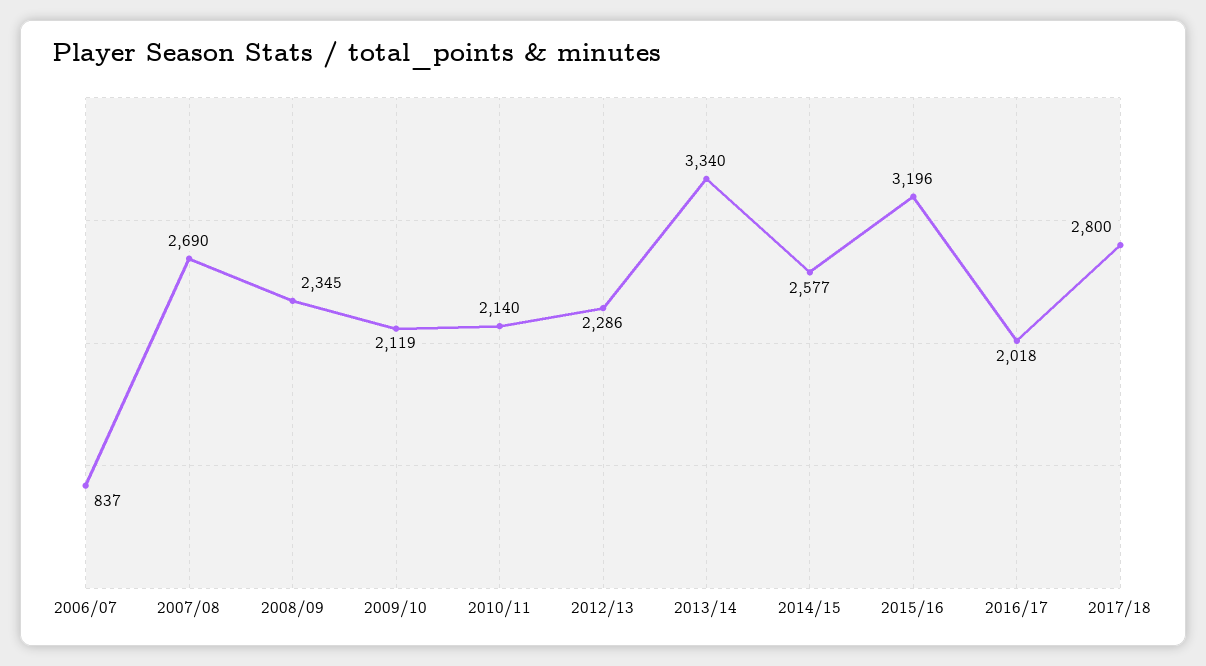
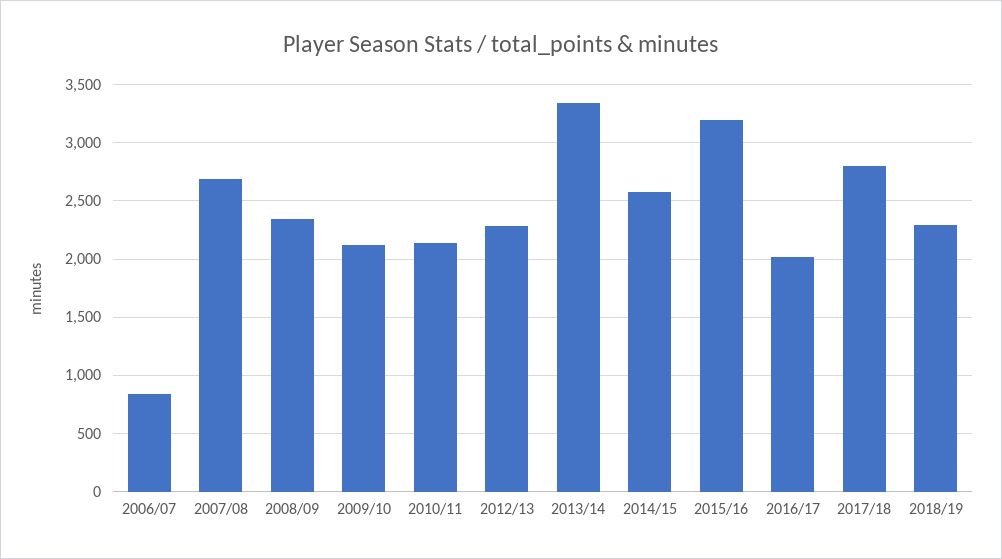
2018/19: none -> 2300

